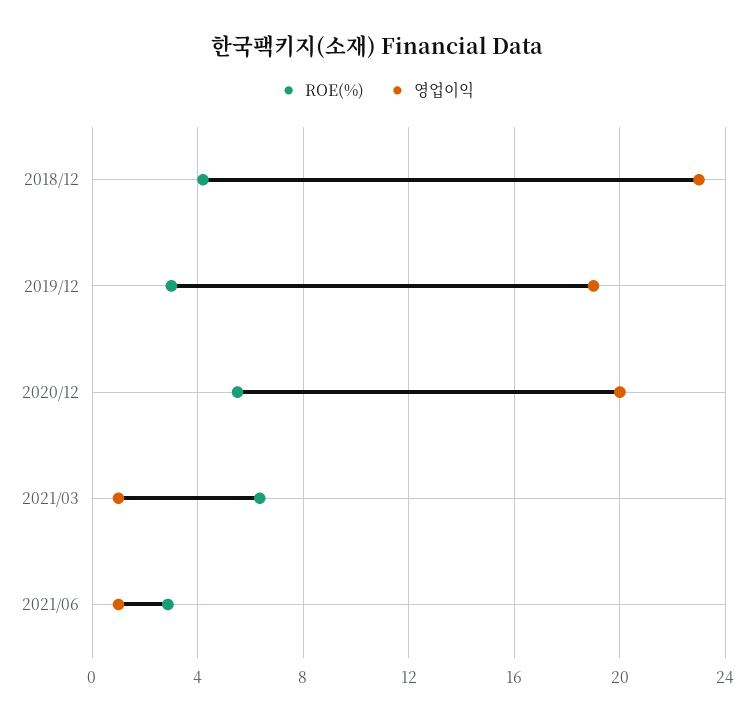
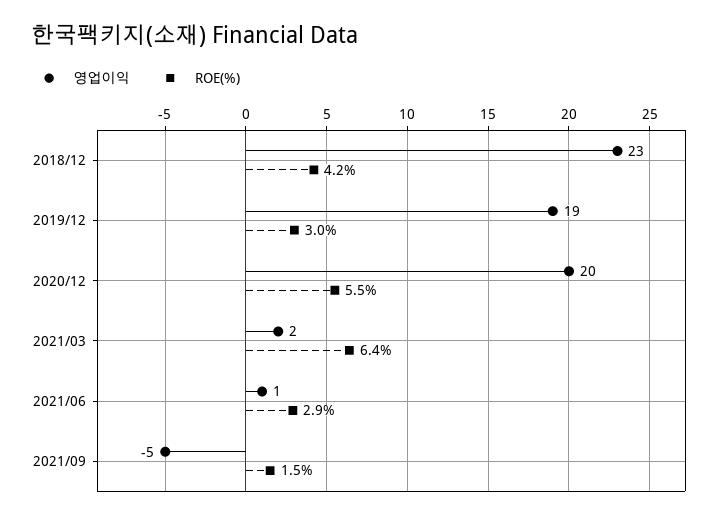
영업이익, 2021/03: 1 -> 2
영업이익, 2021/09: none -> -5
ROE(%), 2021/09: none -> 1.5

